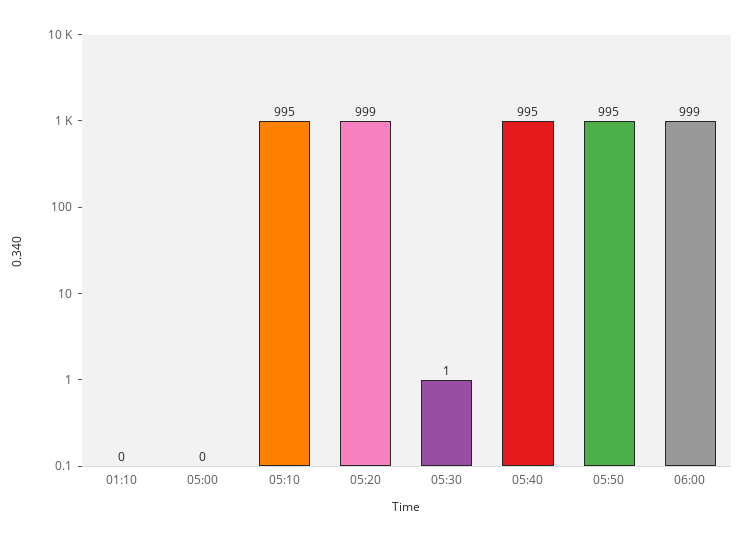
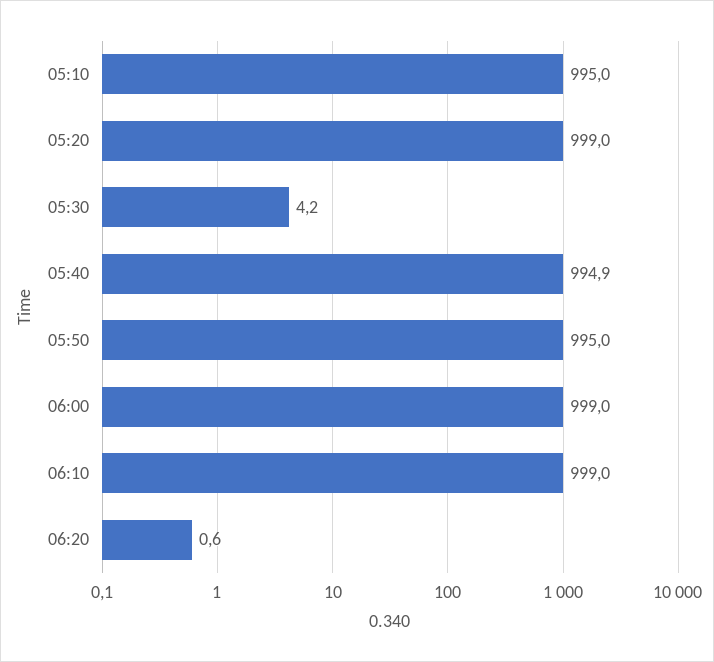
01:10: 0 -> none
05:00: 0 -> none
05:30: 1 -> 4.2
06:10: none -> 999
06:20: none -> 0.6

